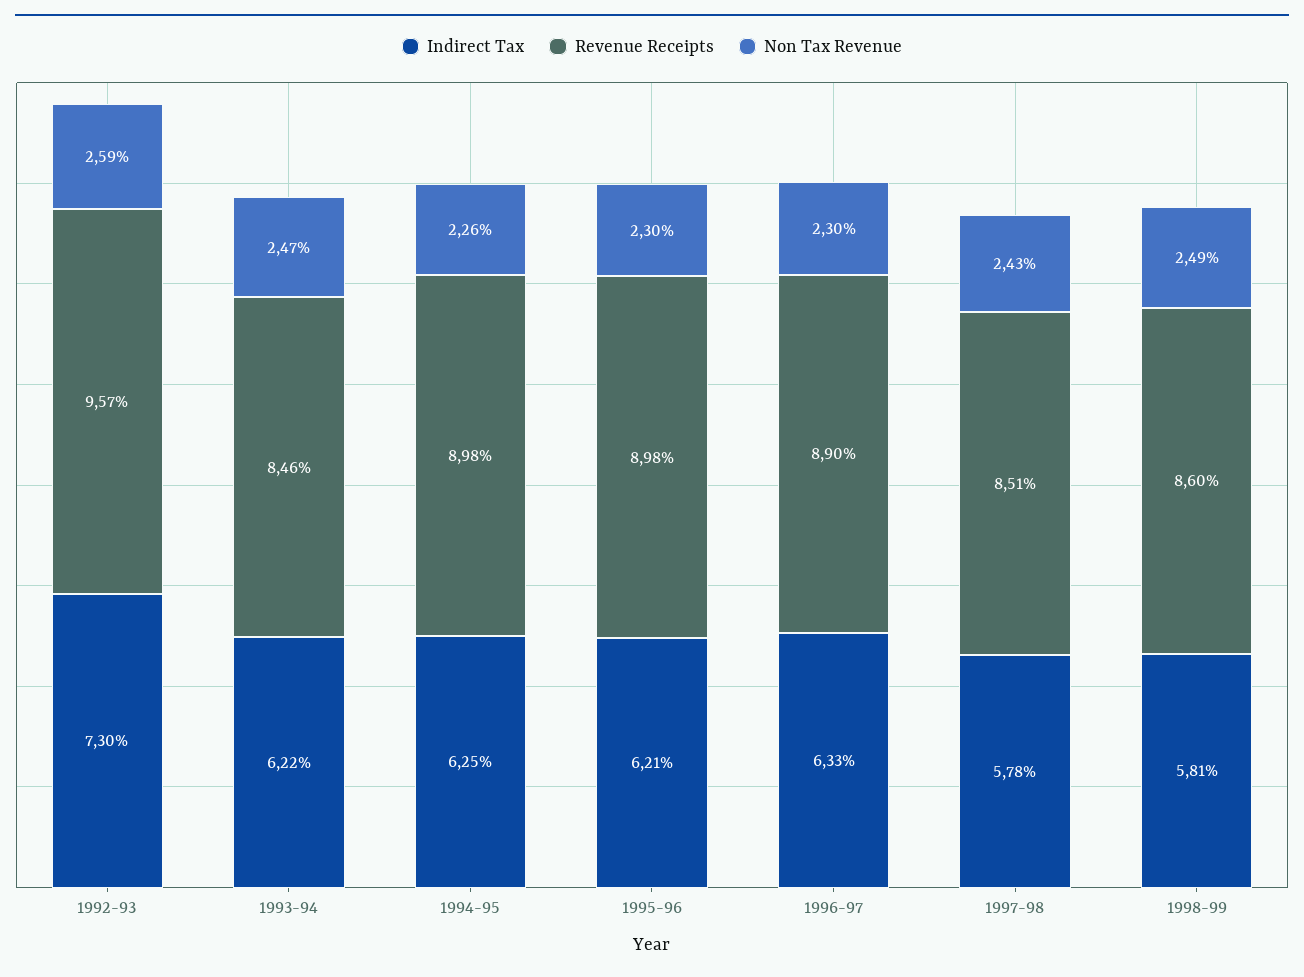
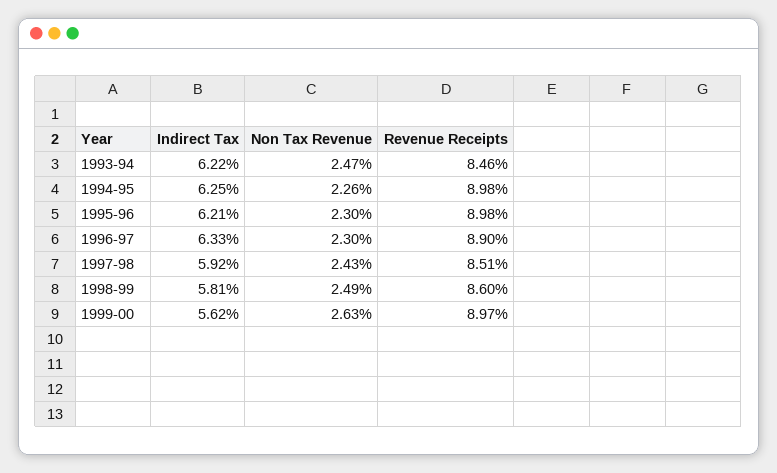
Indirect Tax, 1992-93: 7.3 -> none
Revenue Receipts, 1992-93: 9.57 -> none
Non Tax Revenue, 1992-93: 2.59 -> none
Indirect Tax, 1997-98: 5.78 -> 5.92
Indirect Tax, 1999-00: none -> 5.62
Non Tax Revenue, 1999-00: none -> 2.63
Revenue Receipts, 1999-00: none -> 8.97

